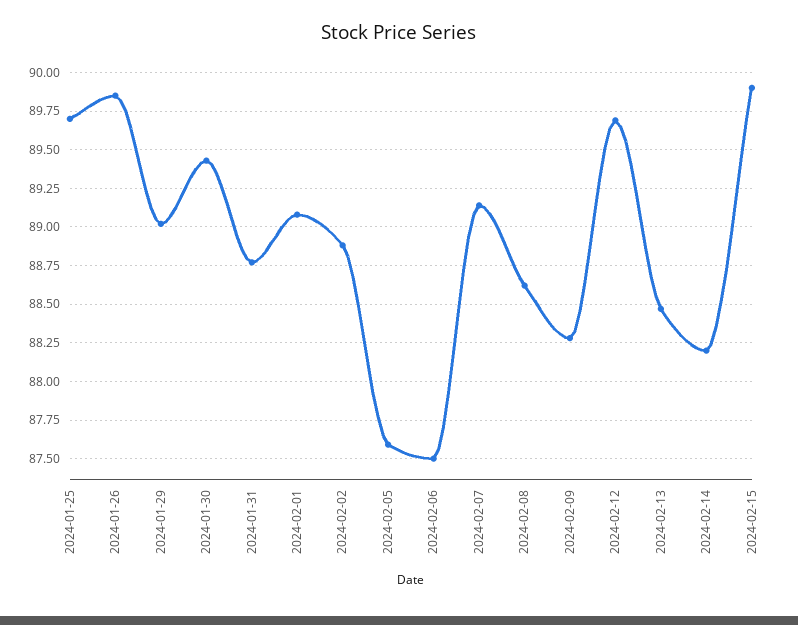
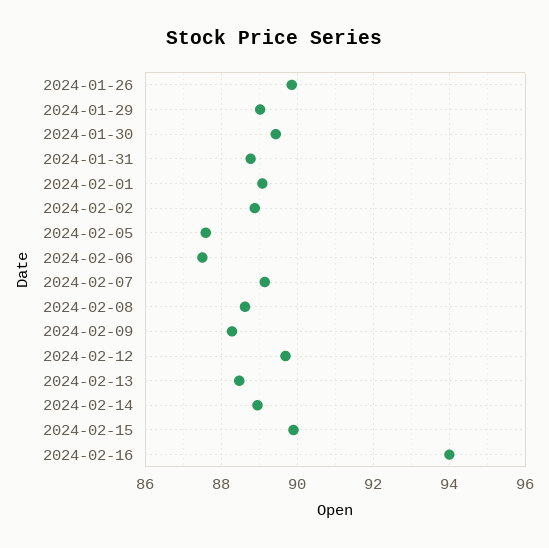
2024-01-25: 89.7 -> none
2024-02-14: 88.2 -> 89
2024-02-16: none -> 94

